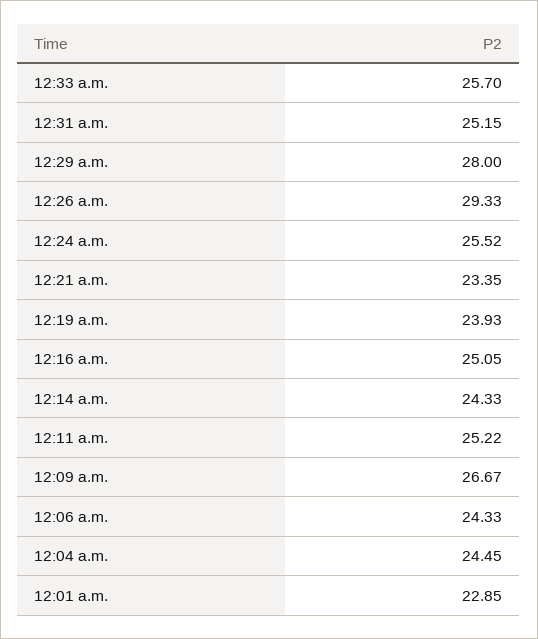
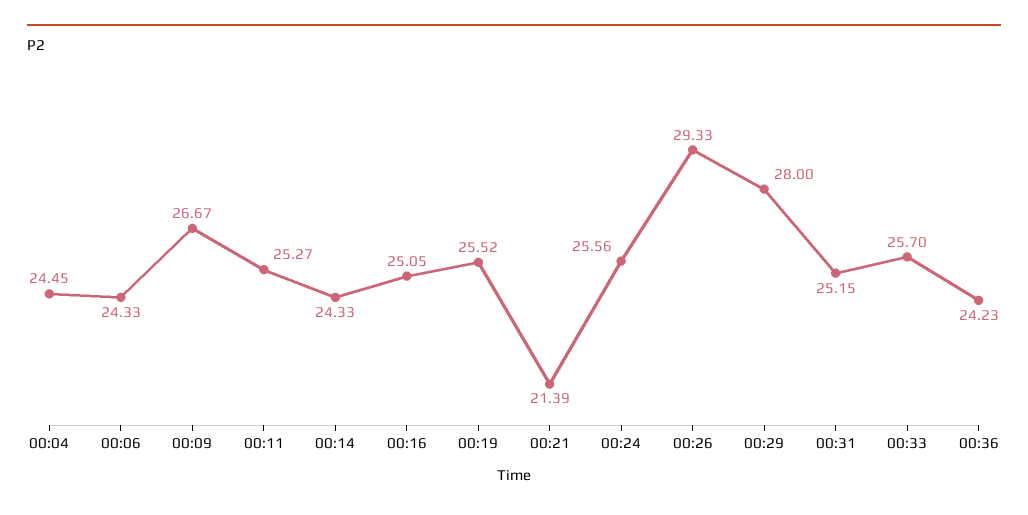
12:24 a.m.: 25.52 -> 25.56
12:21 a.m.: 23.35 -> 21.39
12:19 a.m.: 23.93 -> 25.52
12:11 a.m.: 25.22 -> 25.27
12:01 a.m.: 22.85 -> none
00:36: none -> 24.23

